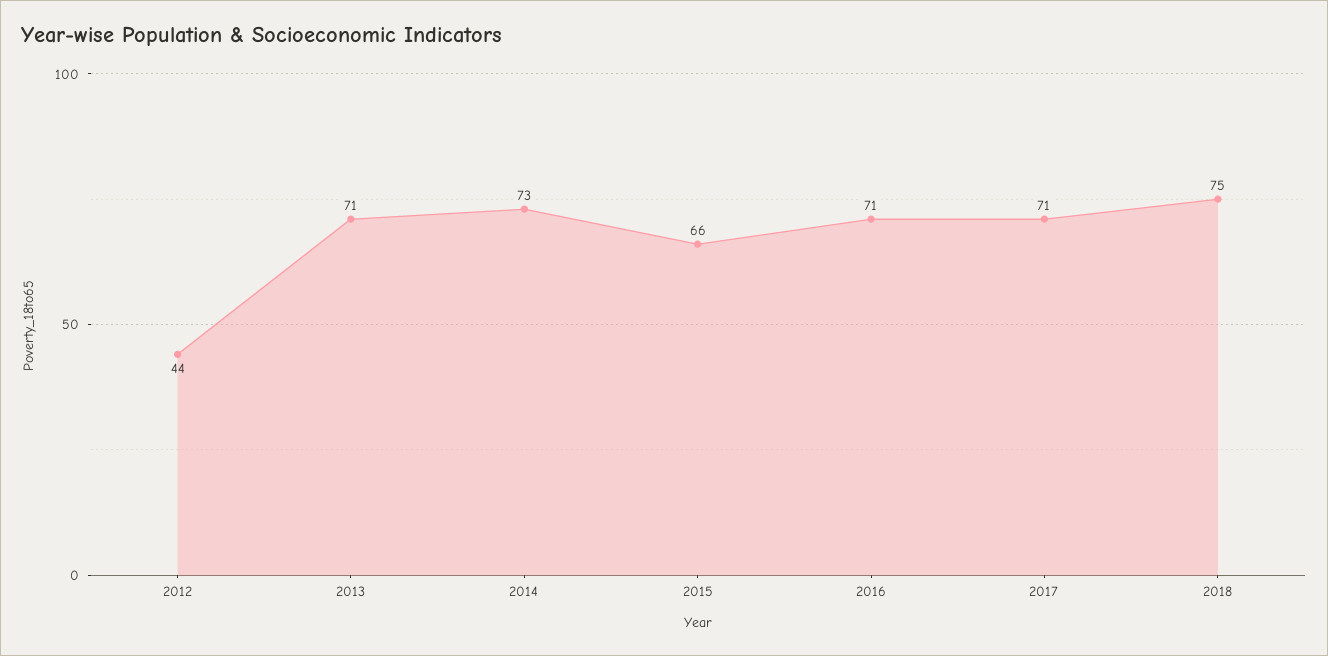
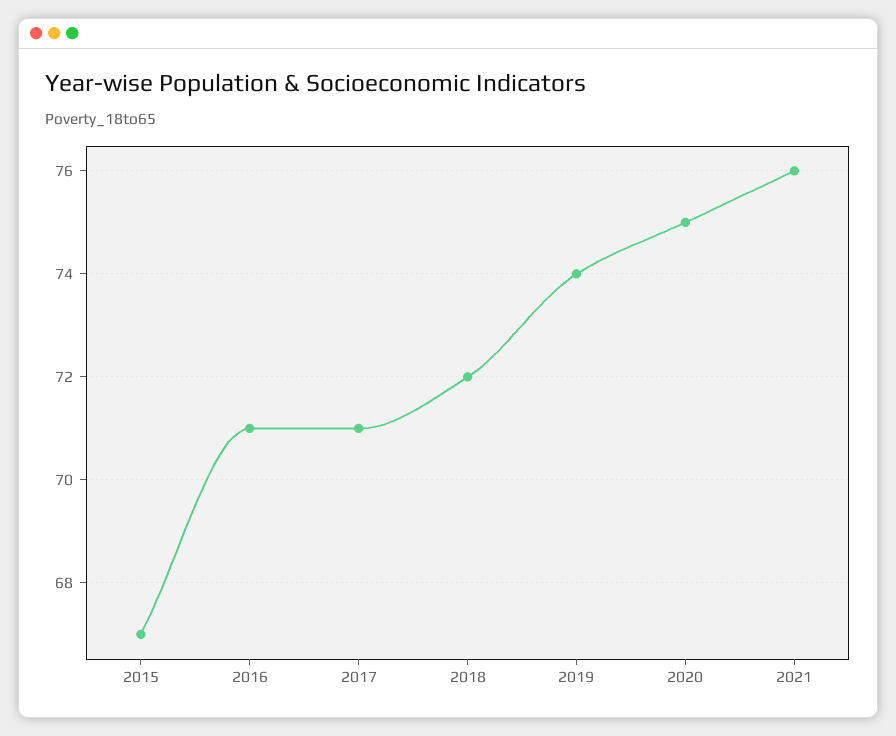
2012: 44 -> none
2013: 71 -> none
2014: 73 -> none
2015: 66 -> 67
2018: 75 -> 72
2019: none -> 74
2020: none -> 75
2021: none -> 76

